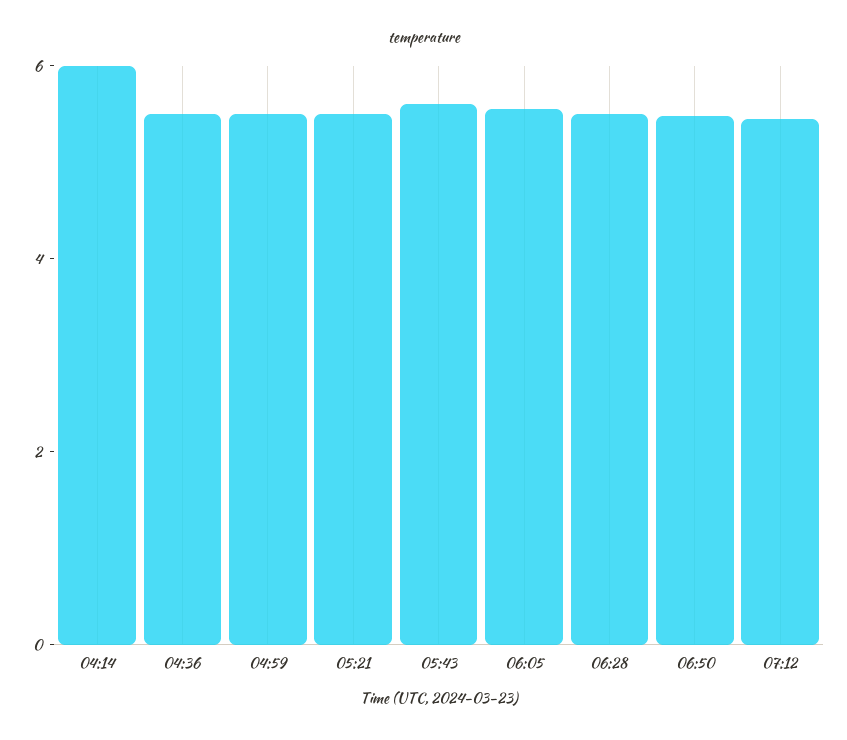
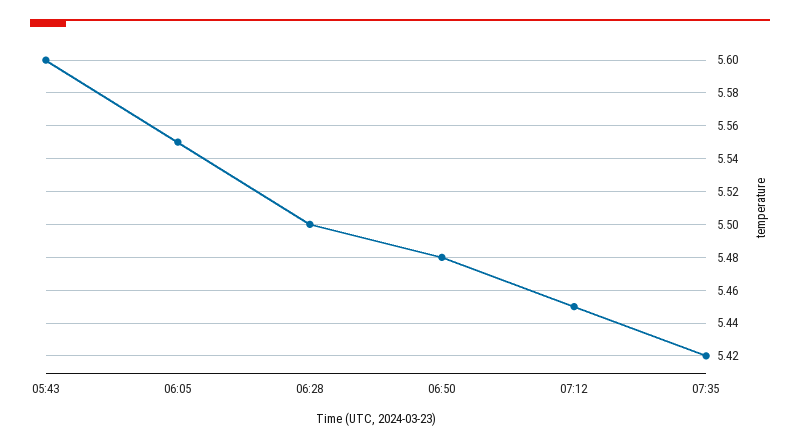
04:14: 6 -> none
04:36: 5.5 -> none
04:59: 5.5 -> none
05:21: 5.5 -> none
07:35: none -> 5.42

